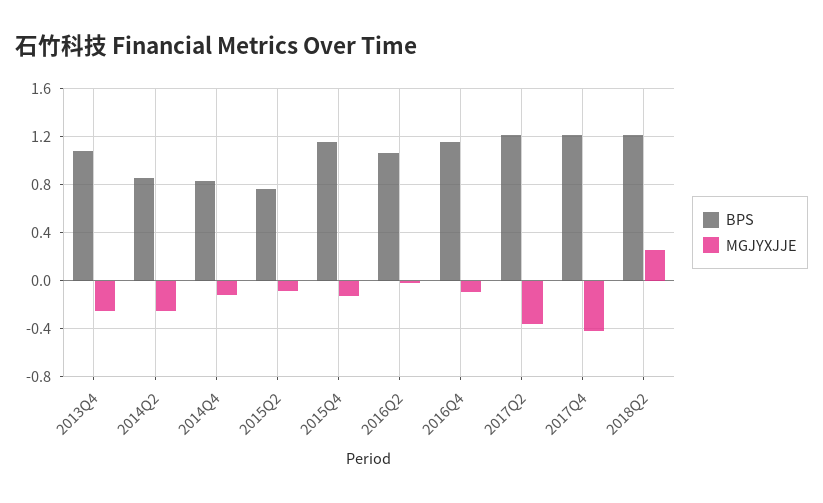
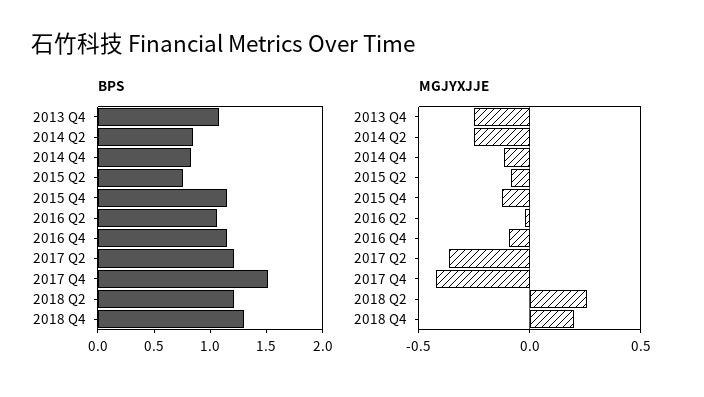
BPS, 2017Q4: 1.2 -> 1.5
BPS, 2018 Q4: none -> 1.3
MGJYXJJE, 2018 Q4: none -> 0.2

